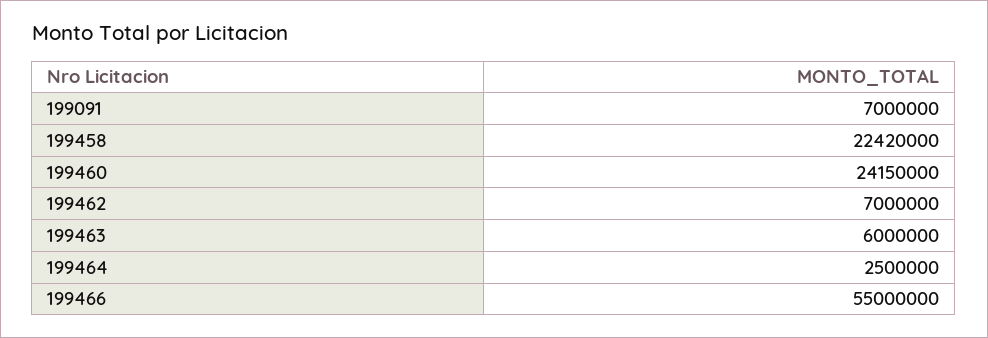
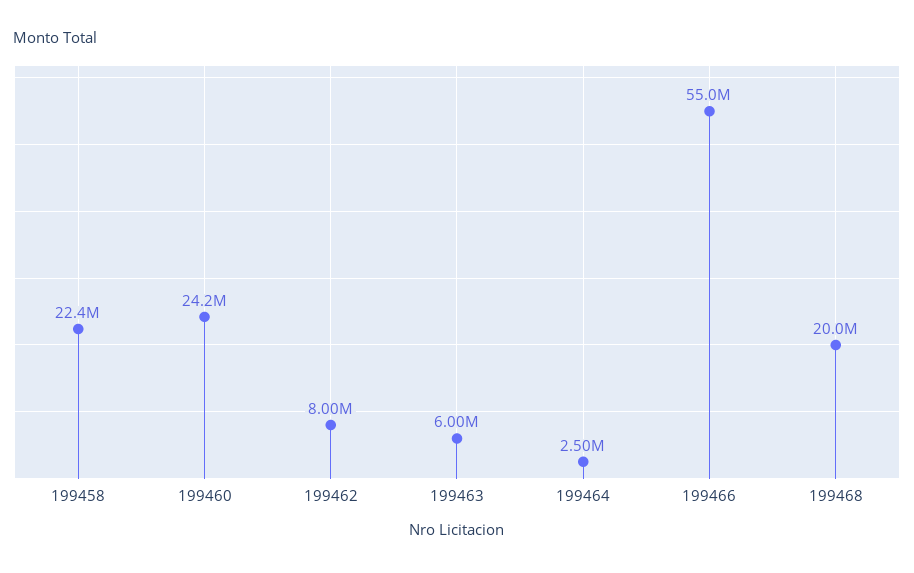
199091: 7000000 -> none
199462: 7000000 -> 8000000
199468: none -> 20000000

